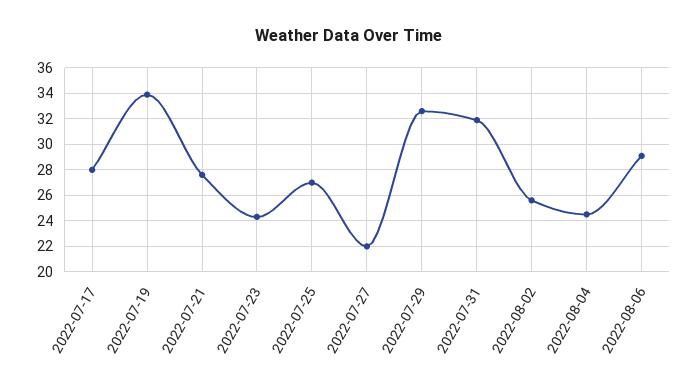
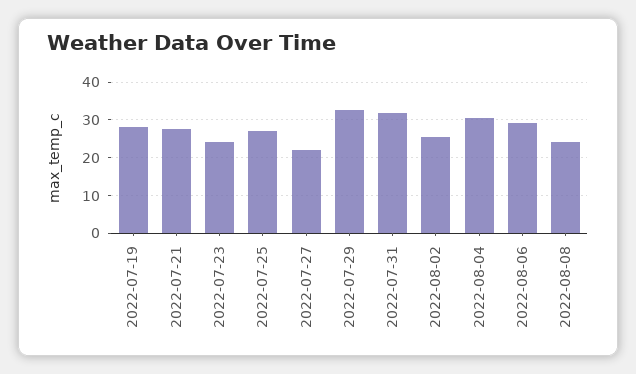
2022-07-17: 28 -> none
2022-07-19: 34 -> 28
2022-08-04: 24.5 -> 30
2022-08-08: none -> 24

